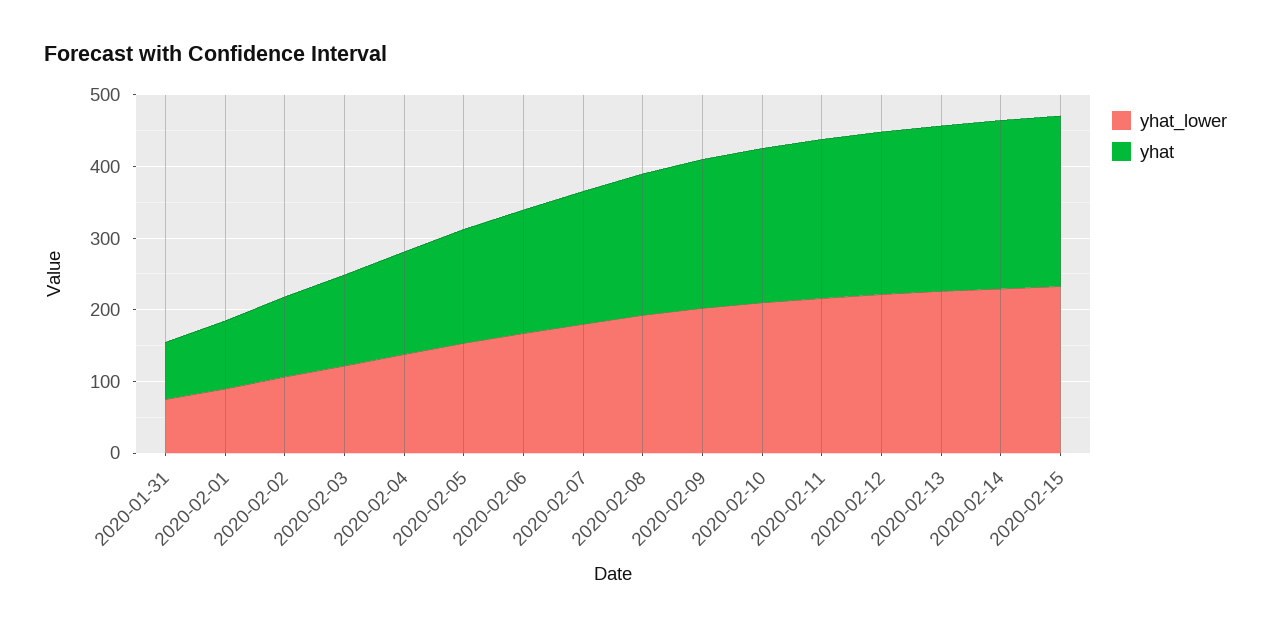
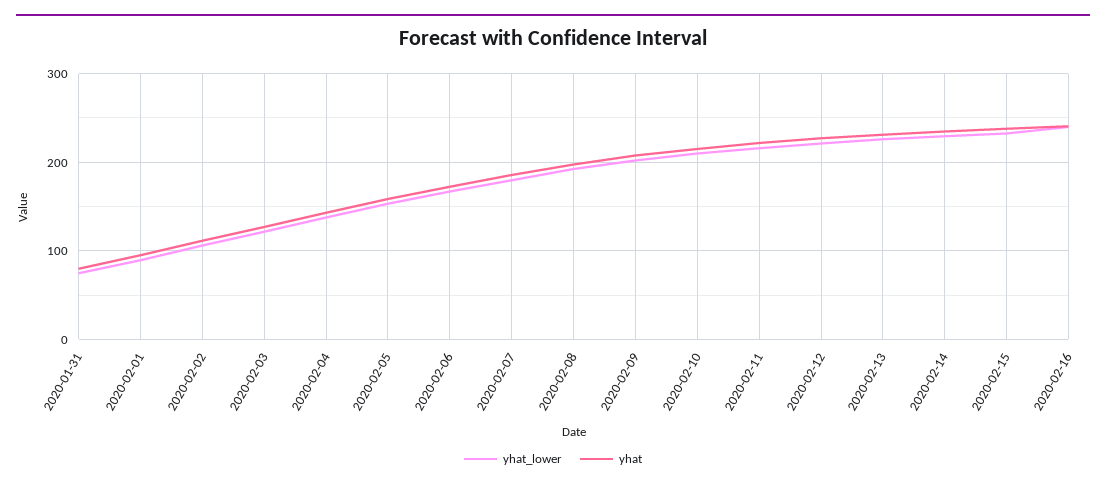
yhat_lower, 2020-02-16: none -> 240
yhat, 2020-02-16: none -> 240

